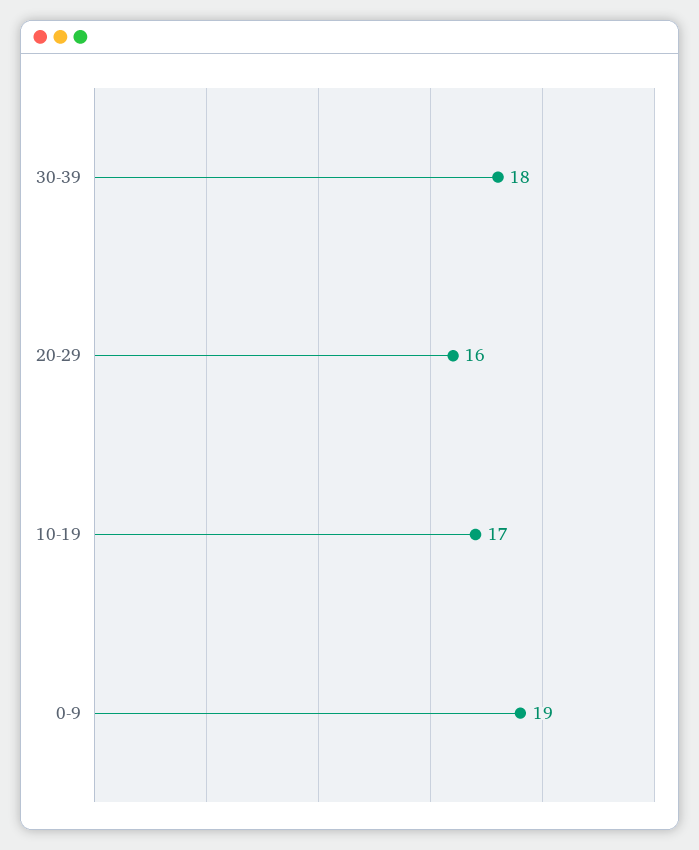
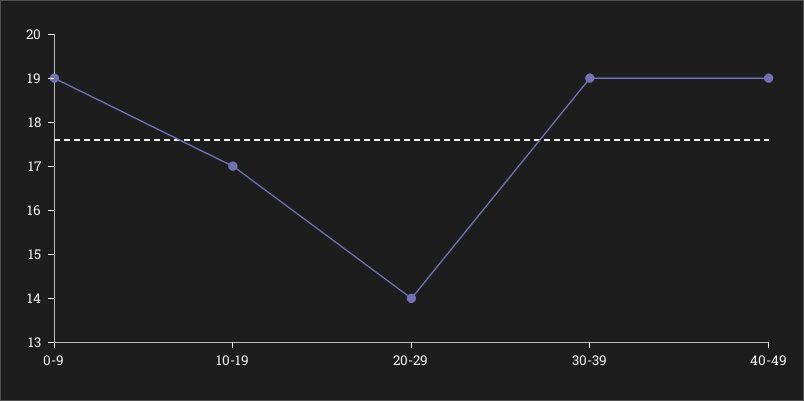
30-39: 18 -> 19
20-29: 16 -> 14
40-49: none -> 19

